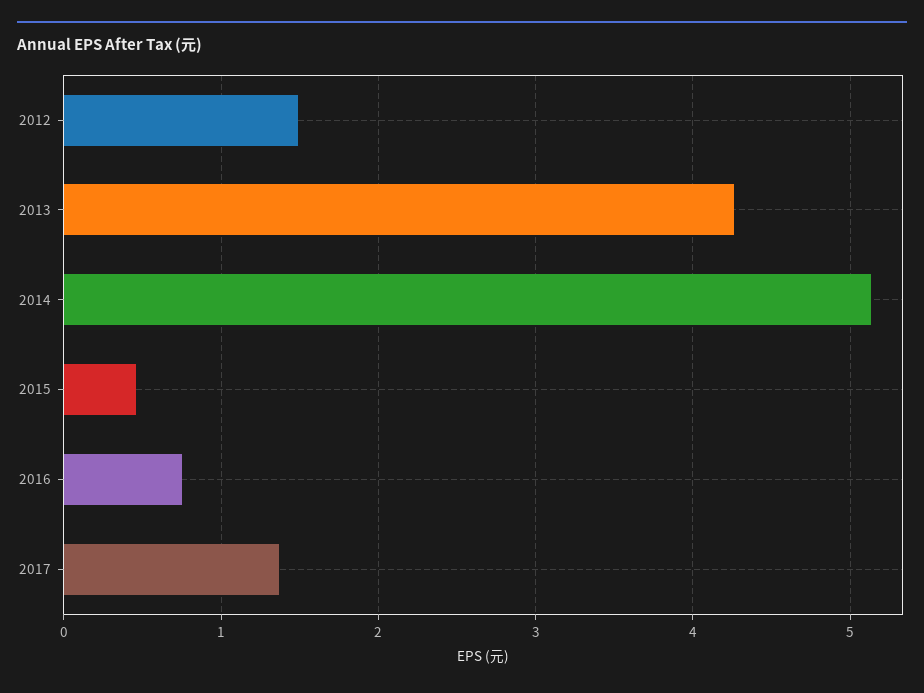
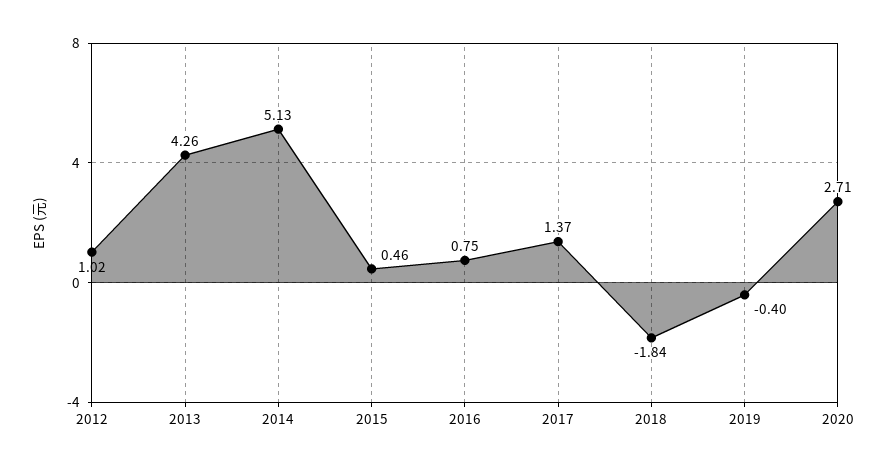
2012: 1.5 -> 1.02
2018: none -> -1.84
2019: none -> -0.4
2020: none -> 2.71

